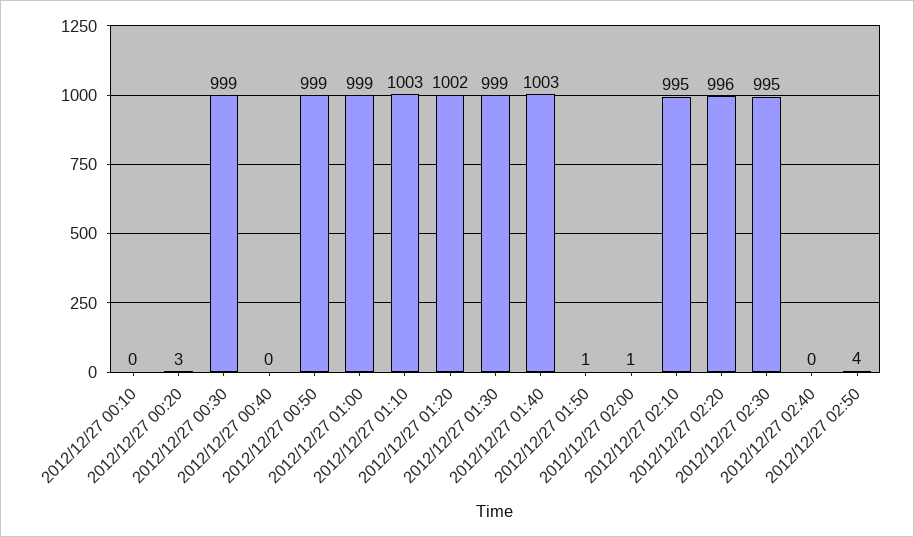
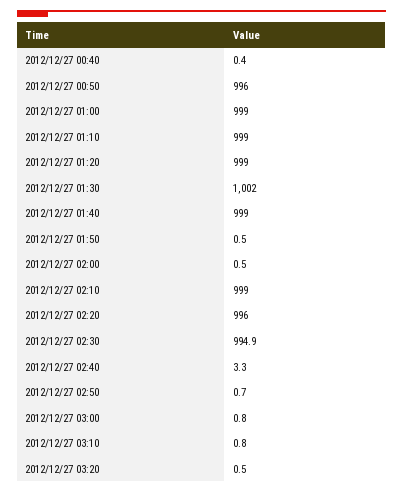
2012/12/27 00:10: 0 -> none
2012/12/27 00:20: 3 -> none
2012/12/27 00:30: 999 -> none
2012/12/27 00:50: 999 -> 996
2012/12/27 01:10: 1003 -> 999
2012/12/27 01:20: 1002 -> 999
2012/12/27 01:30: 999 -> 1002
2012/12/27 01:40: 1003 -> 999
2012/12/27 02:10: 995 -> 999
2012/12/27 02:40: 0 -> 3.3
2012/12/27 02:50: 4 -> 0.7
2012/12/27 03:00: none -> 0.8
2012/12/27 03:10: none -> 0.8
2012/12/27 03:20: none -> 0.5

